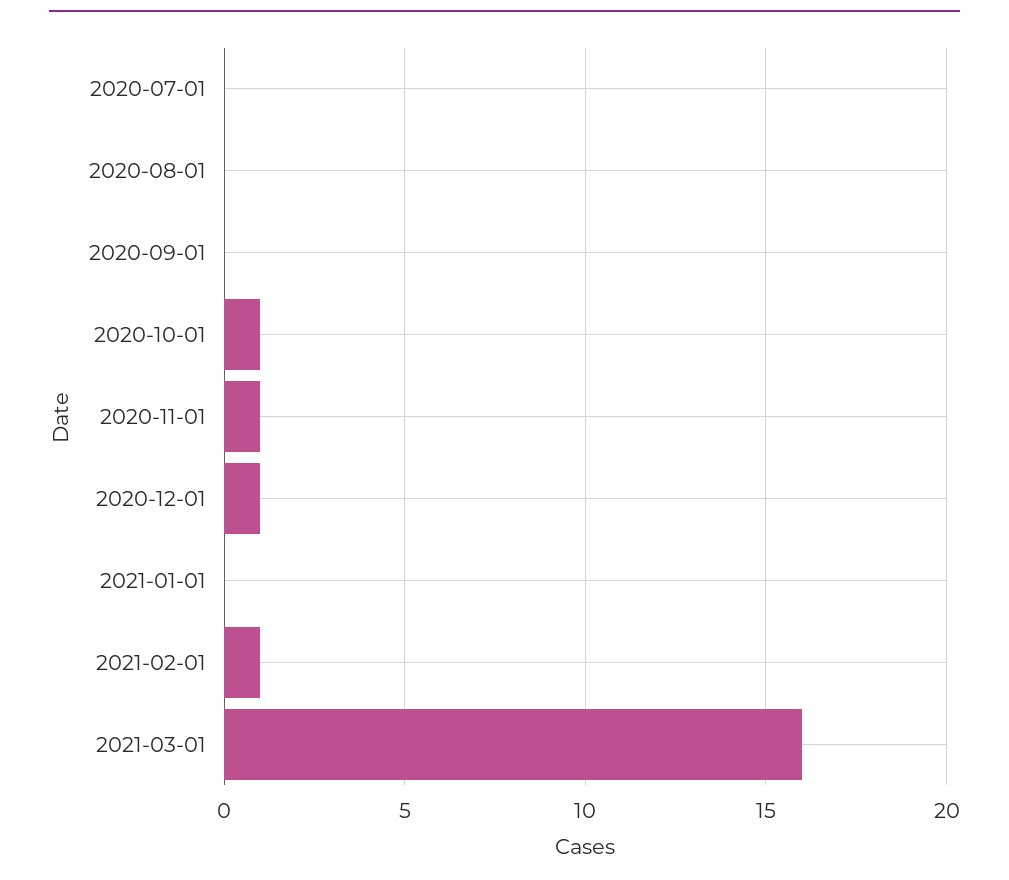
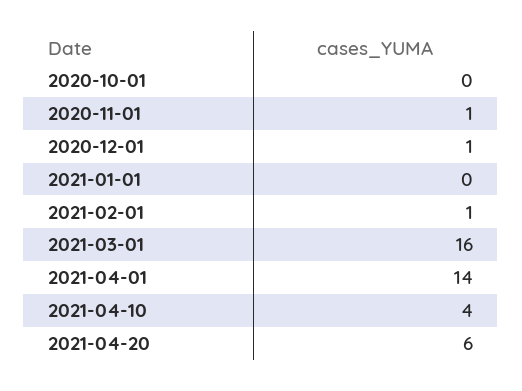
2020-07-01: 0 -> none
2020-08-01: 0 -> none
2020-09-01: 0 -> none
2020-10-01: 1 -> 0
2021-04-01: none -> 14
2021-04-10: none -> 4
2021-04-20: none -> 6

